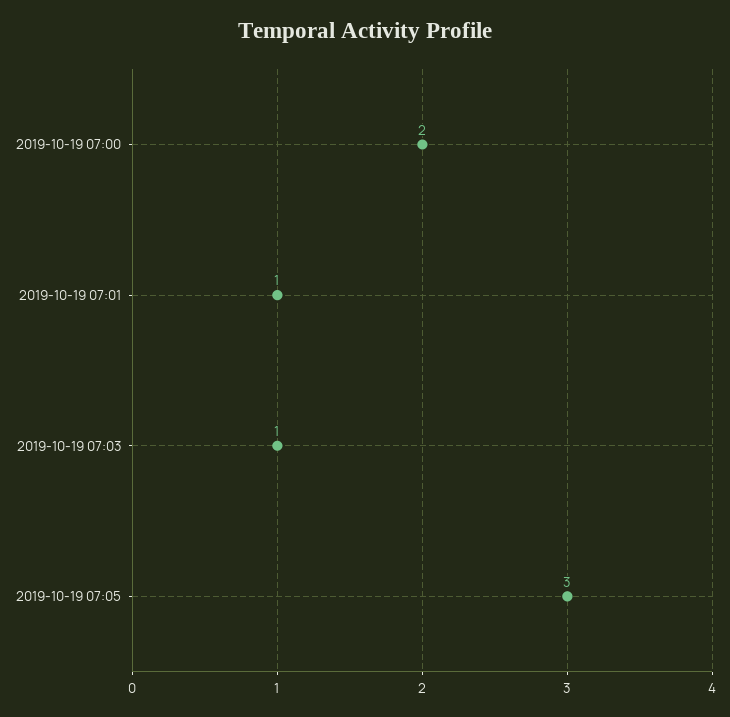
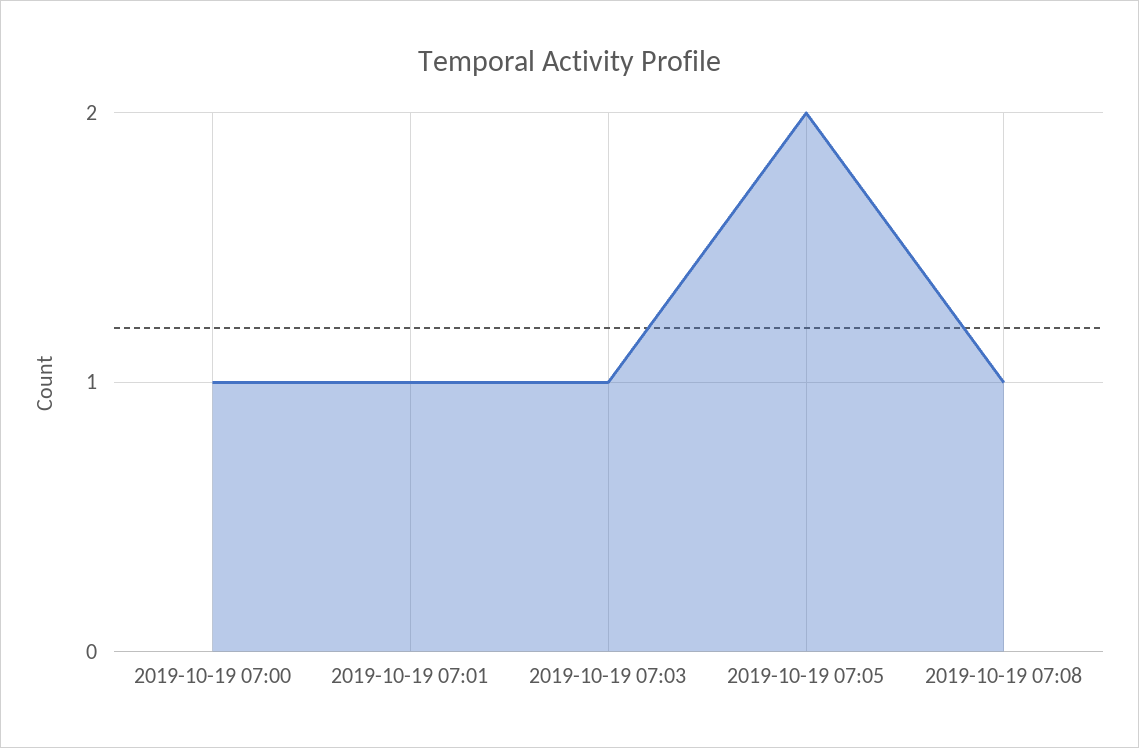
2019-10-19 07:00: 2 -> 1
2019-10-19 07:05: 3 -> 2
2019-10-19 07:08: none -> 1

